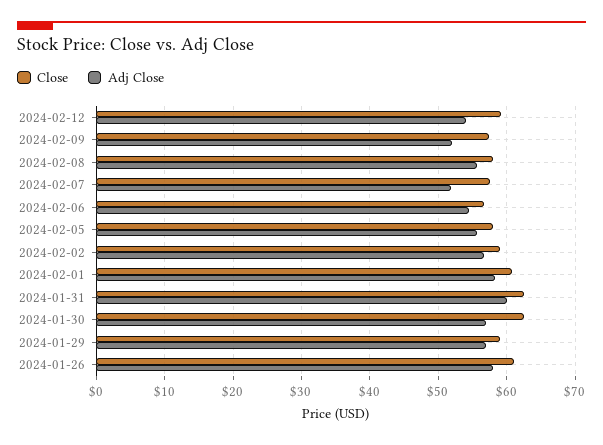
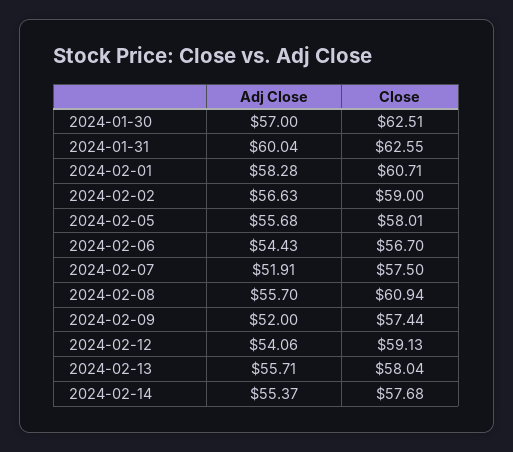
Close, 2024-02-08: 58 -> 60.94
Close, 2024-01-29: 59 -> none
Adj Close, 2024-01-29: 57 -> none
Close, 2024-01-26: 61 -> none
Adj Close, 2024-01-26: 58 -> none
Adj Close, 2024-02-13: none -> 55.71
Close, 2024-02-13: none -> 58.04
Adj Close, 2024-02-14: none -> 55.37
Close, 2024-02-14: none -> 57.68

